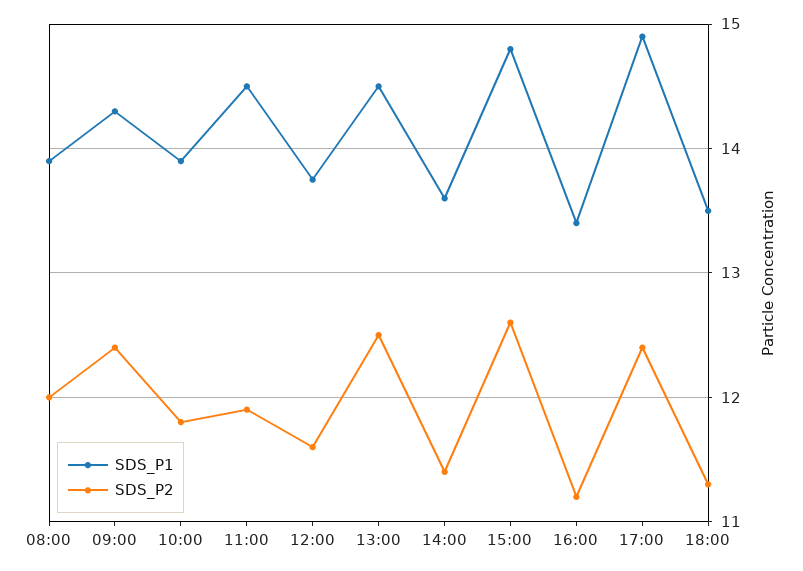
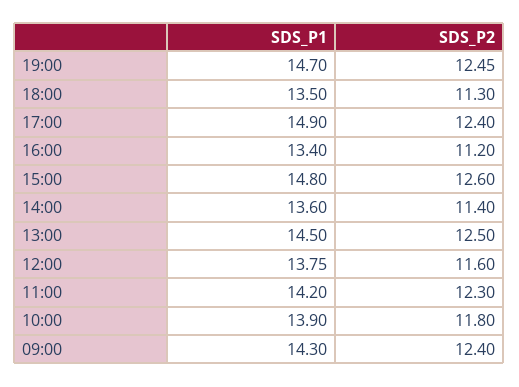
SDS_P1, 08:00: 13.9 -> none
SDS_P2, 08:00: 12 -> none
SDS_P1, 11:00: 14.5 -> 14.2
SDS_P2, 11:00: 11.9 -> 12.3
SDS_P1, 19:00: none -> 14.7
SDS_P2, 19:00: none -> 12.45

